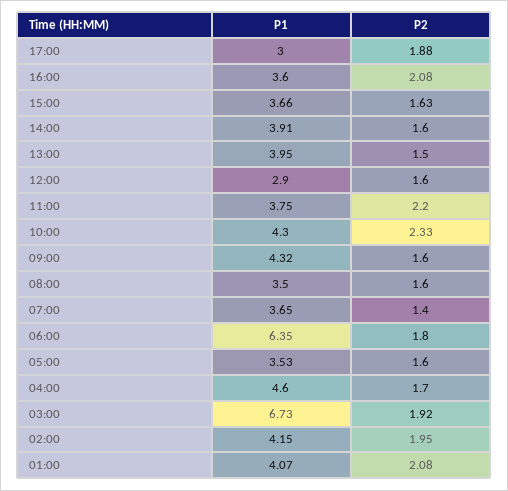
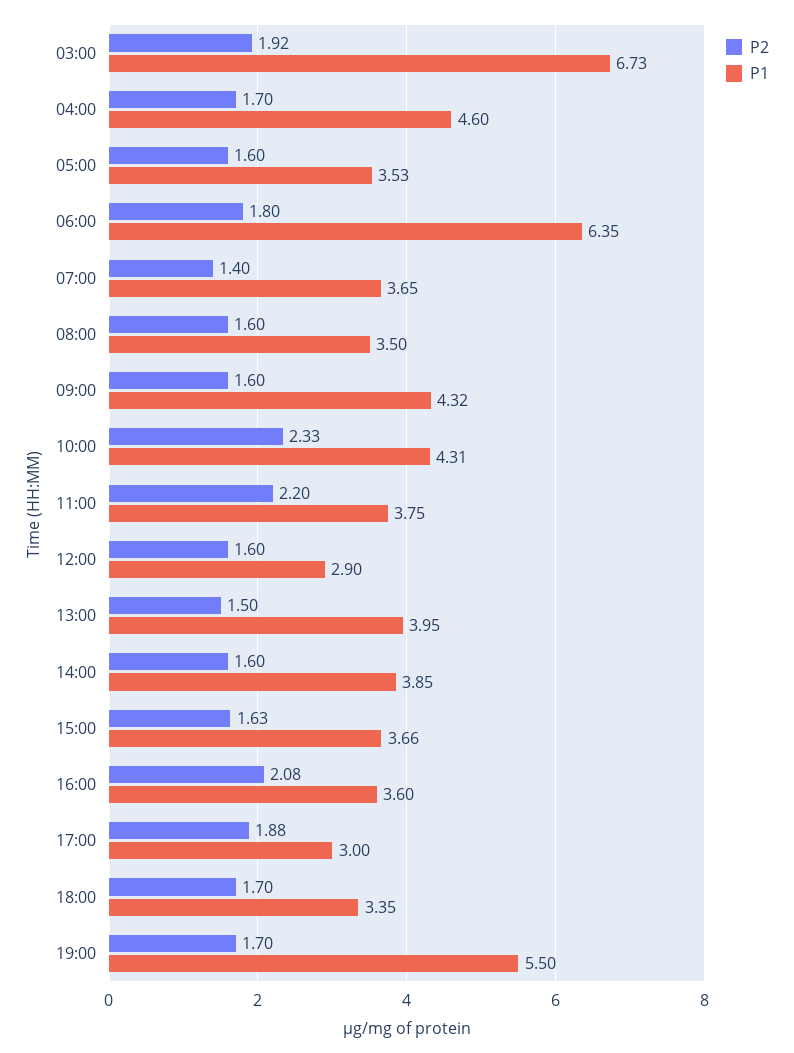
P1, 14:00: 3.91 -> 3.85
P1, 10:00: 4.3 -> 4.31
P1, 02:00: 4.15 -> none
P2, 02:00: 1.95 -> none
P1, 01:00: 4.07 -> none
P2, 01:00: 2.08 -> none
P2, 18:00: none -> 1.7
P1, 18:00: none -> 3.35
P2, 19:00: none -> 1.7
P1, 19:00: none -> 5.5

